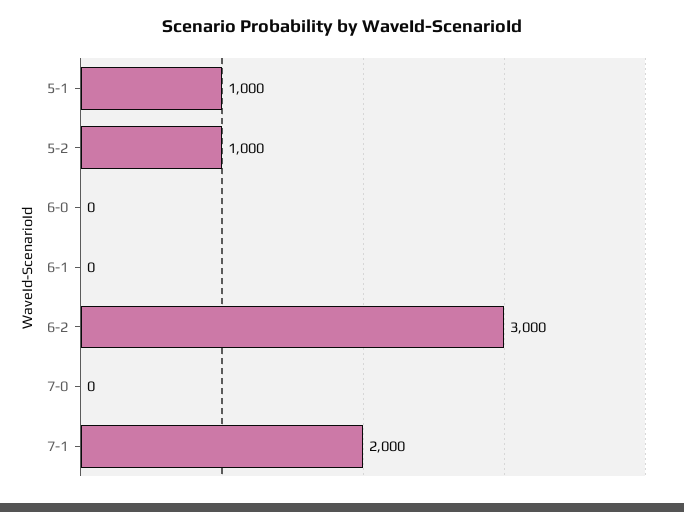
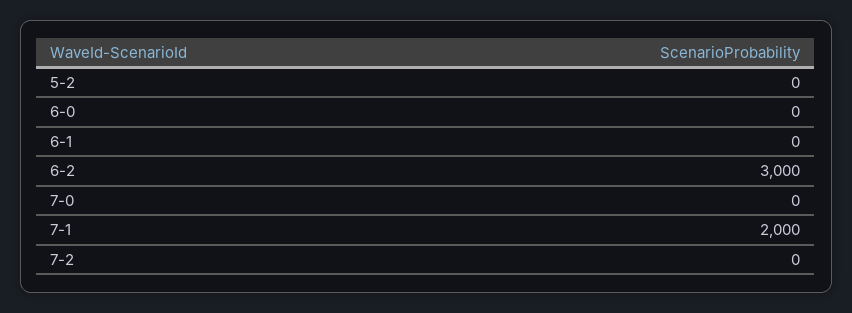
5-1: 1000 -> none
5-2: 1000 -> 0
7-2: none -> 0

